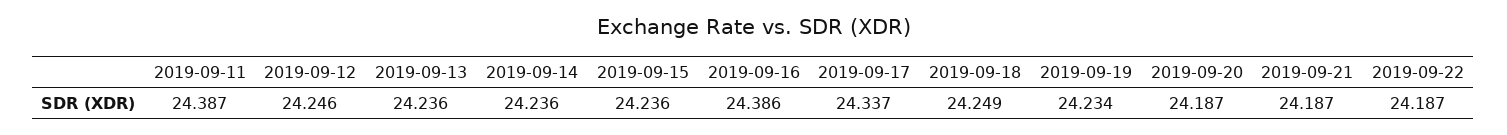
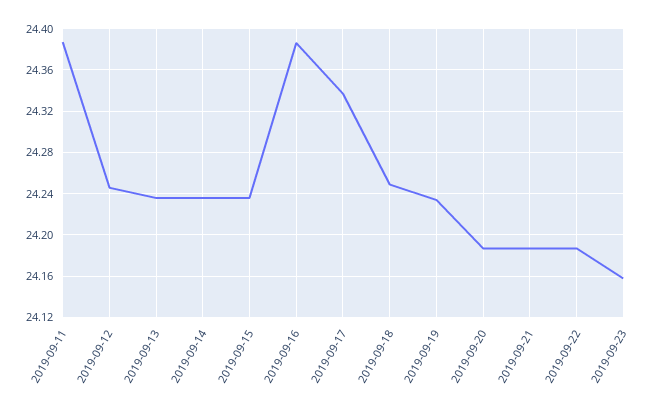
2019-09-23: none -> 24.16

